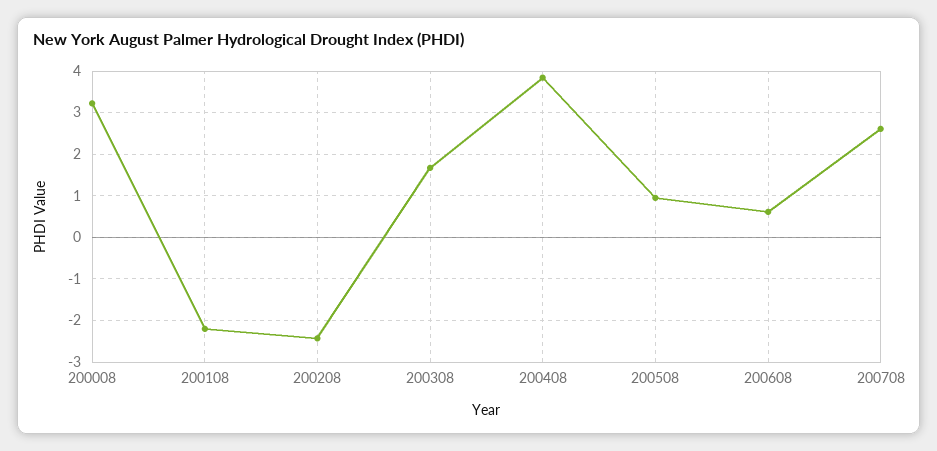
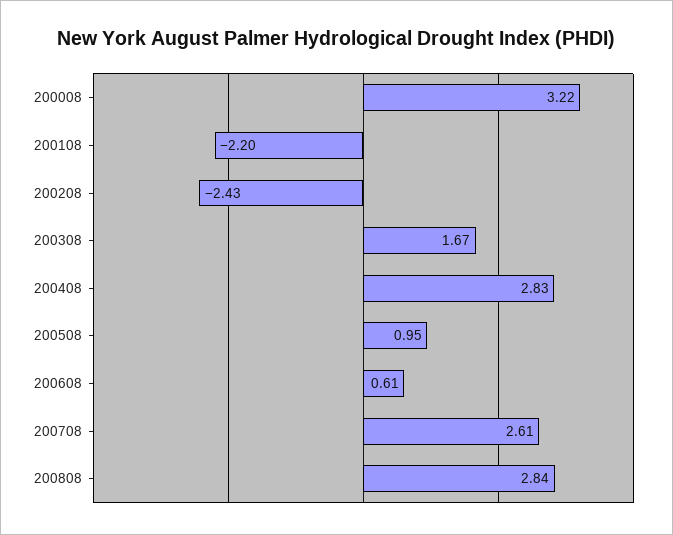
200408: 3.8 -> 2.83
200808: none -> 2.84

